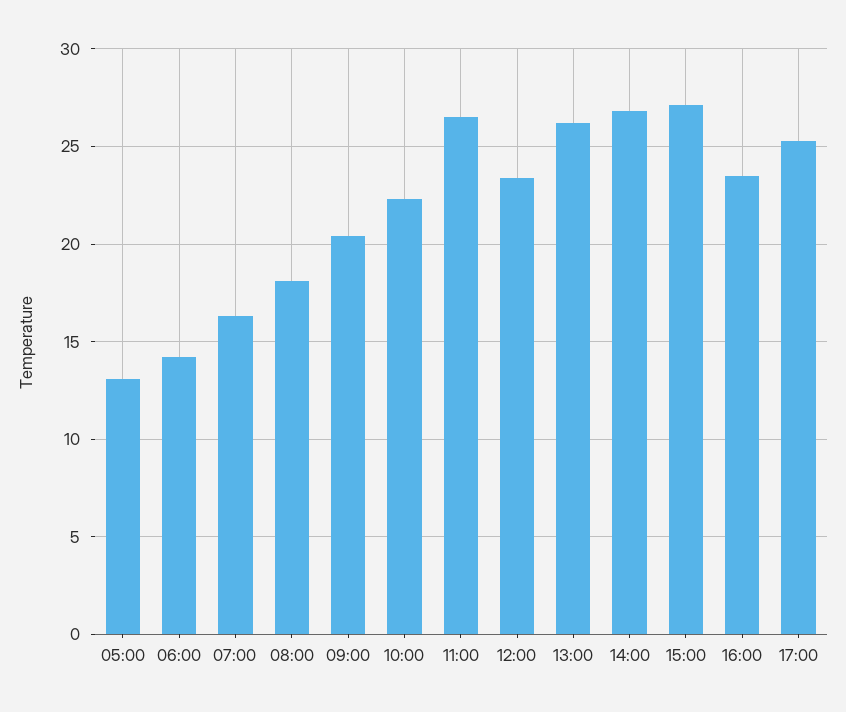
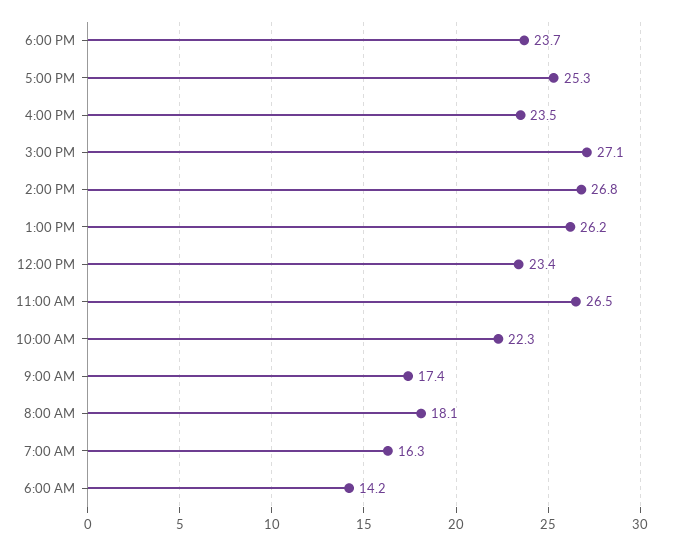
05:00: 13 -> none
09:00: 20.5 -> 17.4
6:00 PM: none -> 23.7

